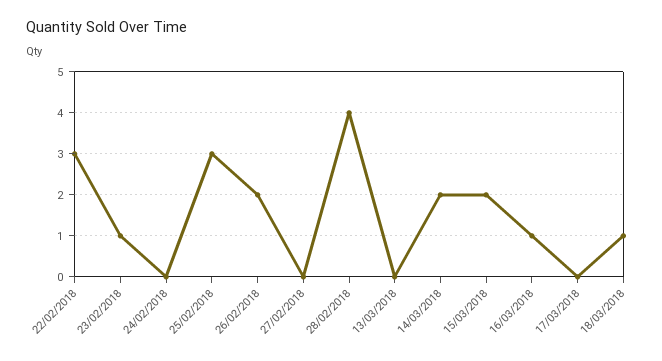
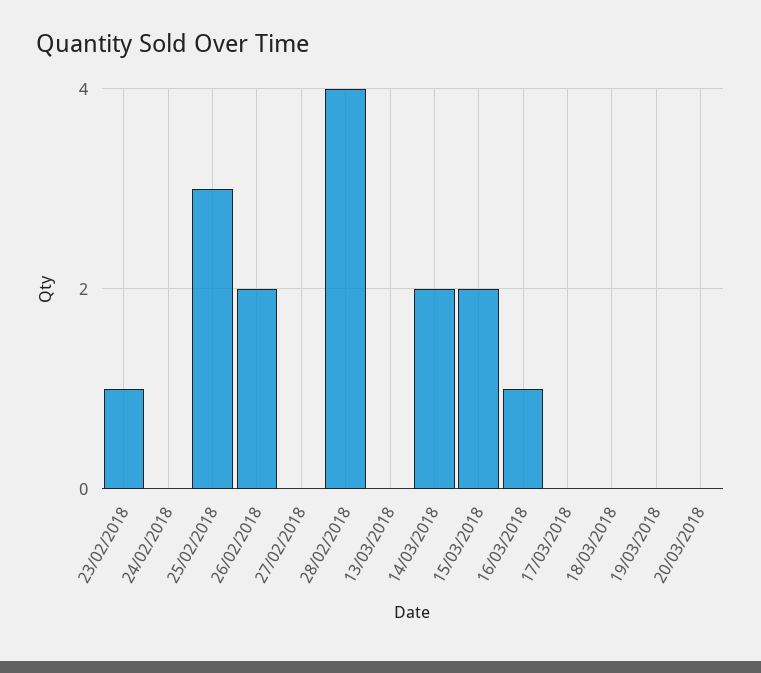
22/02/2018: 3 -> none
18/03/2018: 1 -> 0
19/03/2018: none -> 0
20/03/2018: none -> 0

